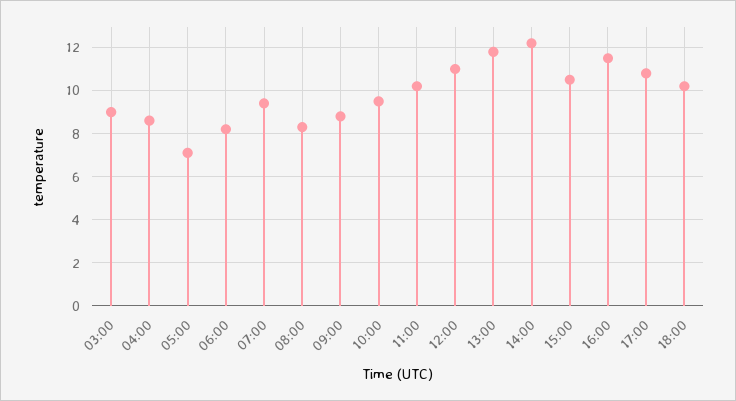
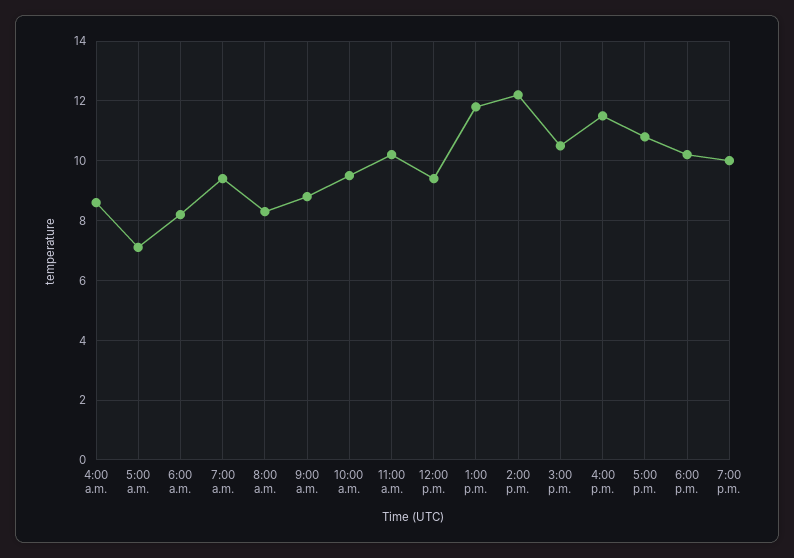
03:00: 9 -> none
12:00: 11 -> 9.5
7:00 p.m.: none -> 10

